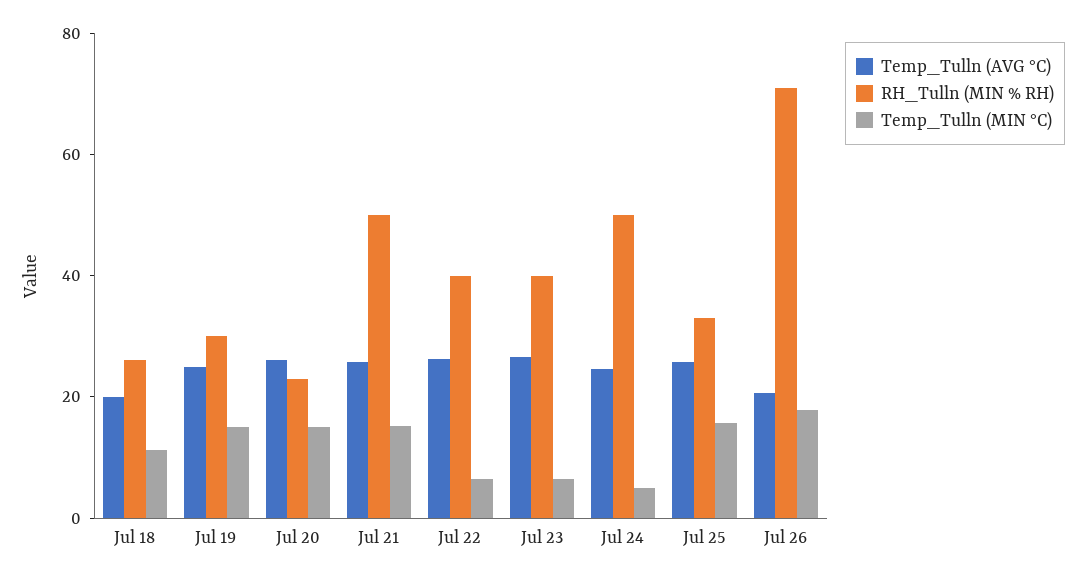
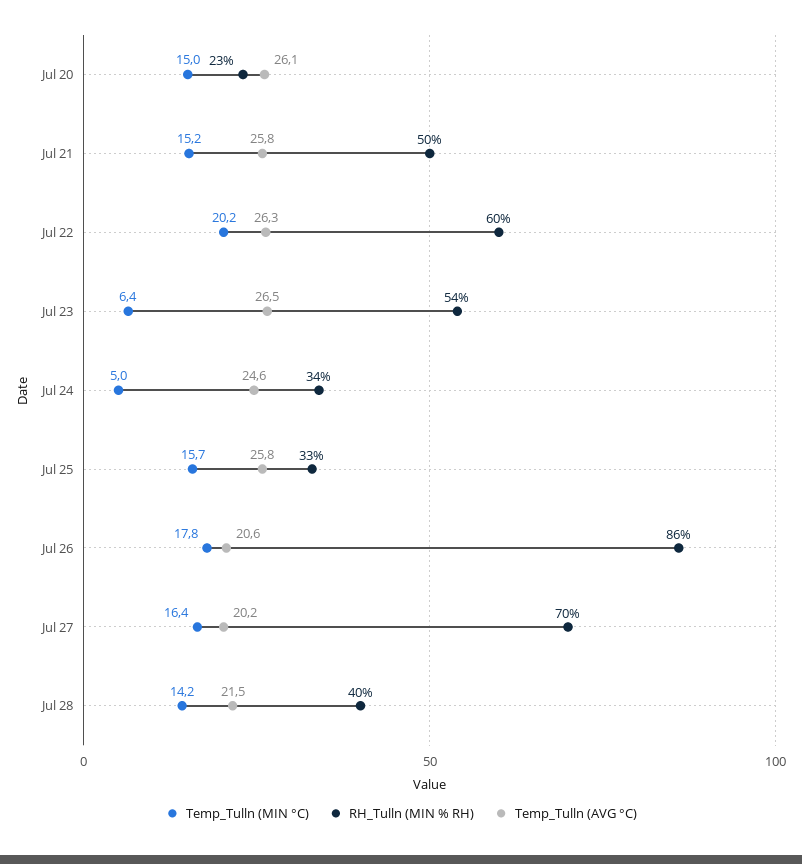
Temp_Tulln (AVG °C), Jul 18: 20 -> none
RH_Tulln (MIN % RH), Jul 18: 25 -> none
Temp_Tulln (MIN °C), Jul 18: 10 -> none
Temp_Tulln (AVG °C), Jul 19: 25 -> none
RH_Tulln (MIN % RH), Jul 19: 30 -> none
Temp_Tulln (MIN °C), Jul 19: 15 -> none
RH_Tulln (MIN % RH), Jul 22: 40 -> 60
Temp_Tulln (MIN °C), Jul 22: 5 -> 20.2
RH_Tulln (MIN % RH), Jul 23: 40 -> 54
RH_Tulln (MIN % RH), Jul 24: 50 -> 34
RH_Tulln (MIN % RH), Jul 26: 70 -> 86
Temp_Tulln (MIN °C), Jul 27: none -> 16.4
RH_Tulln (MIN % RH), Jul 27: none -> 70
Temp_Tulln (AVG °C), Jul 27: none -> 20.2
Temp_Tulln (MIN °C), Jul 28: none -> 14.2
RH_Tulln (MIN % RH), Jul 28: none -> 40
Temp_Tulln (AVG °C), Jul 28: none -> 21.5

